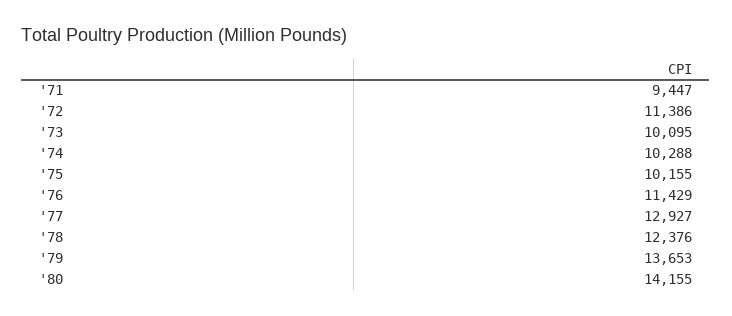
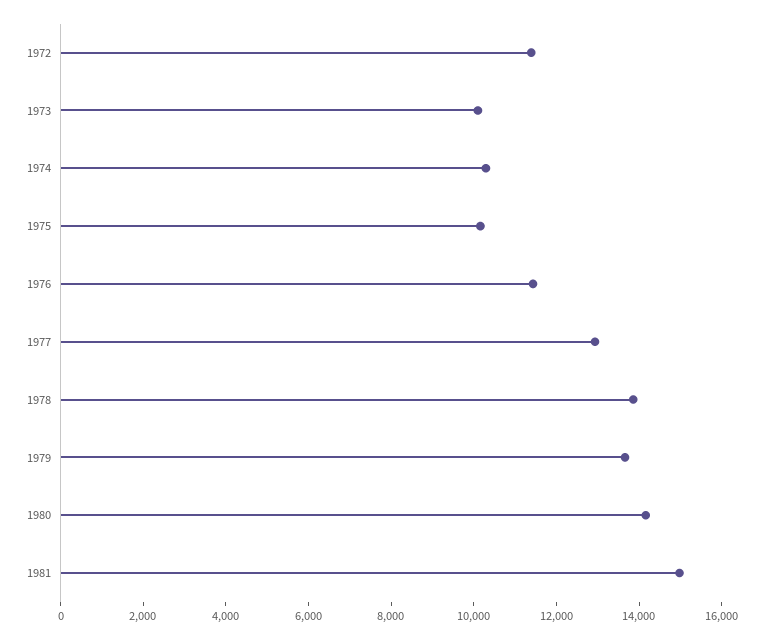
'71: 9447 -> none
'78: 12376 -> 14000
1981: none -> 15000

